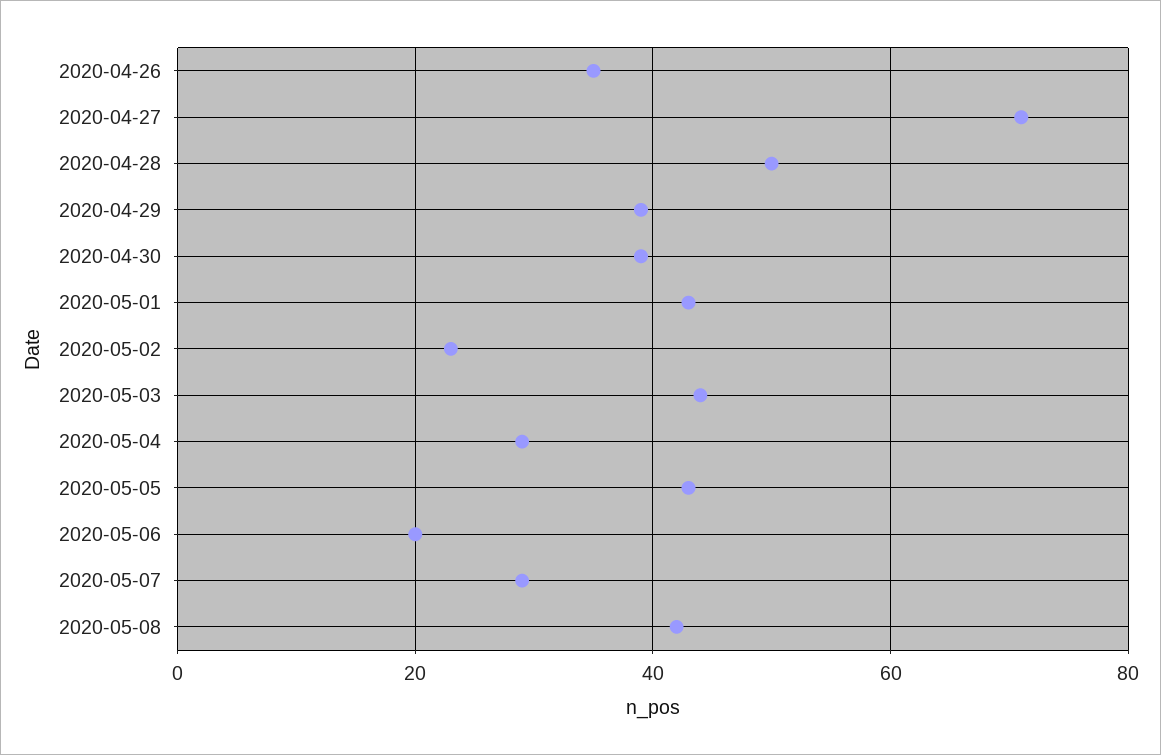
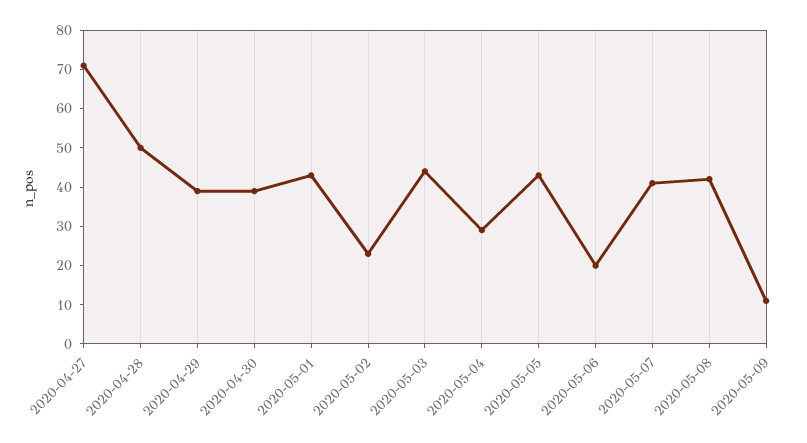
2020-04-26: 35 -> none
2020-05-07: 30 -> 40
2020-05-09: none -> 10

